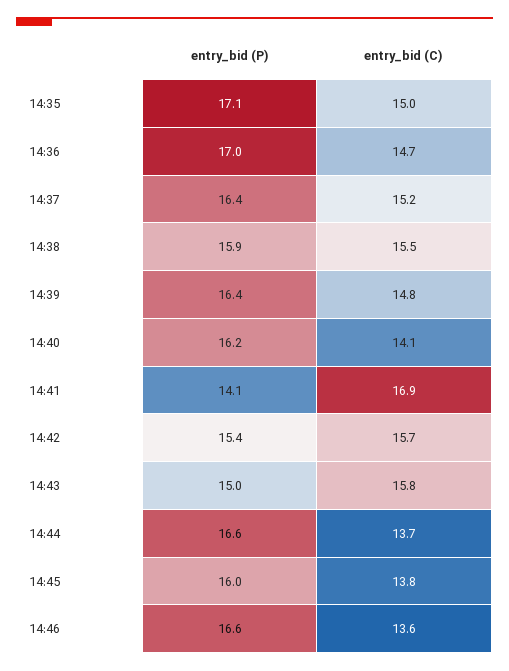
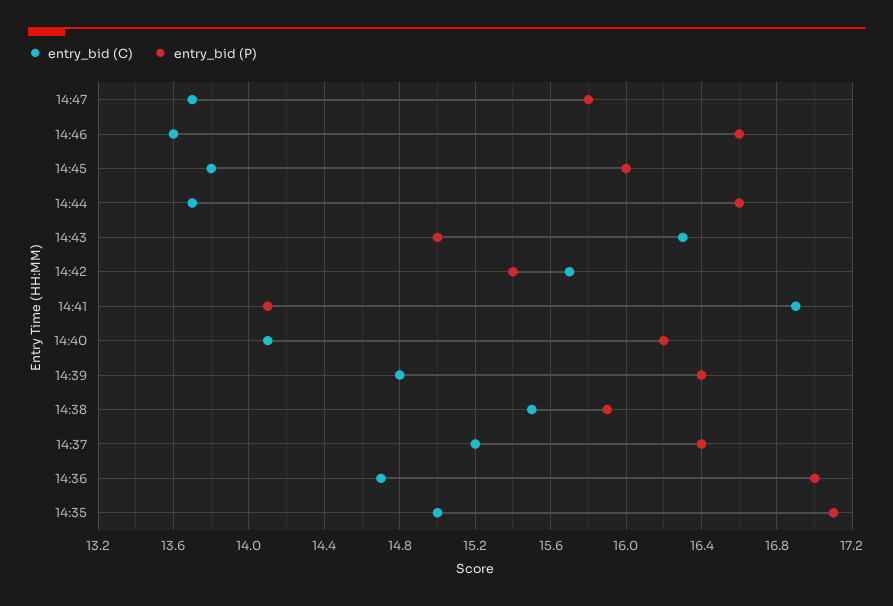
entry_bid (C), 14:43: 15.8 -> 16.3
entry_bid (C), 14:47: none -> 13.7
entry_bid (P), 14:47: none -> 15.8

